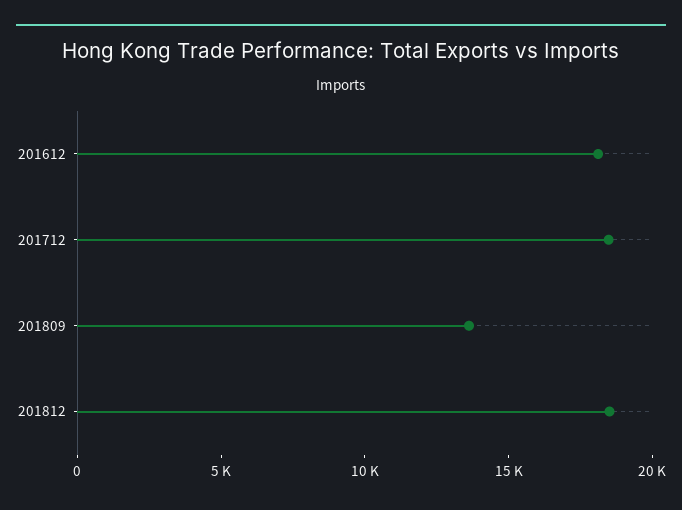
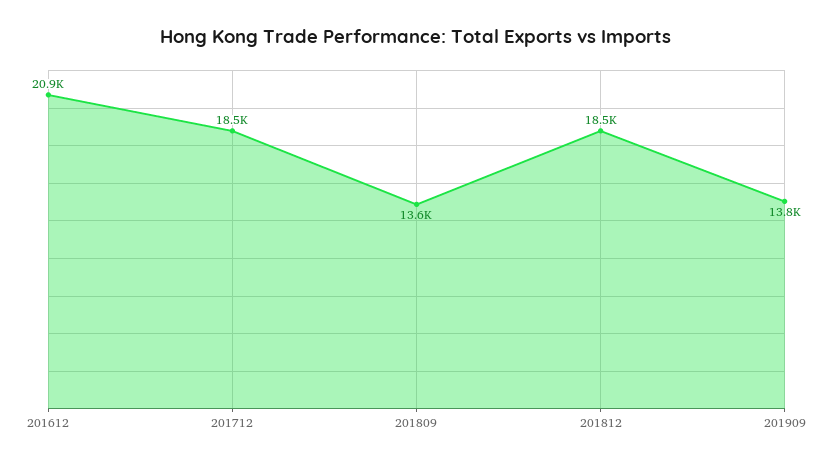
201612: 18000 -> 20900
201909: none -> 13800

